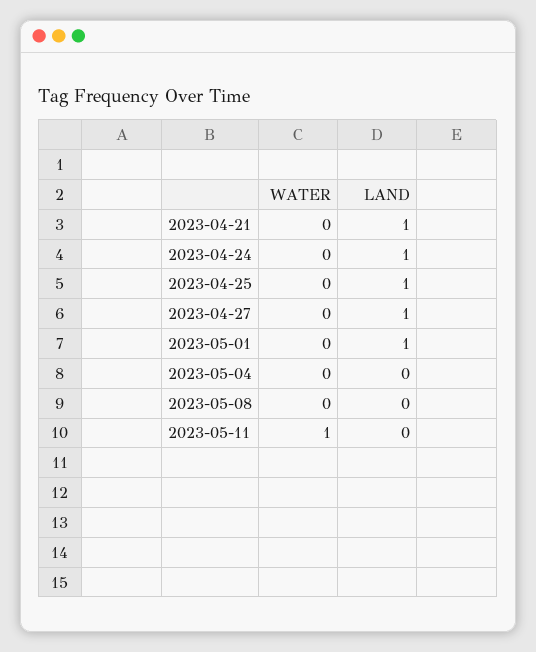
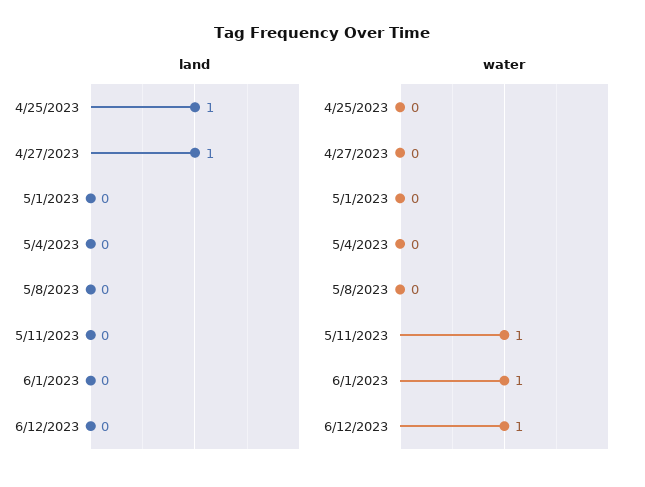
WATER, 2023-04-21: 0 -> none
LAND, 2023-04-21: 1 -> none
WATER, 2023-04-24: 0 -> none
LAND, 2023-04-24: 1 -> none
LAND, 2023-05-01: 1 -> 0
LAND, 6/1/2023: none -> 0
LAND, 6/12/2023: none -> 0
WATER, 6/1/2023: none -> 1
WATER, 6/12/2023: none -> 1

